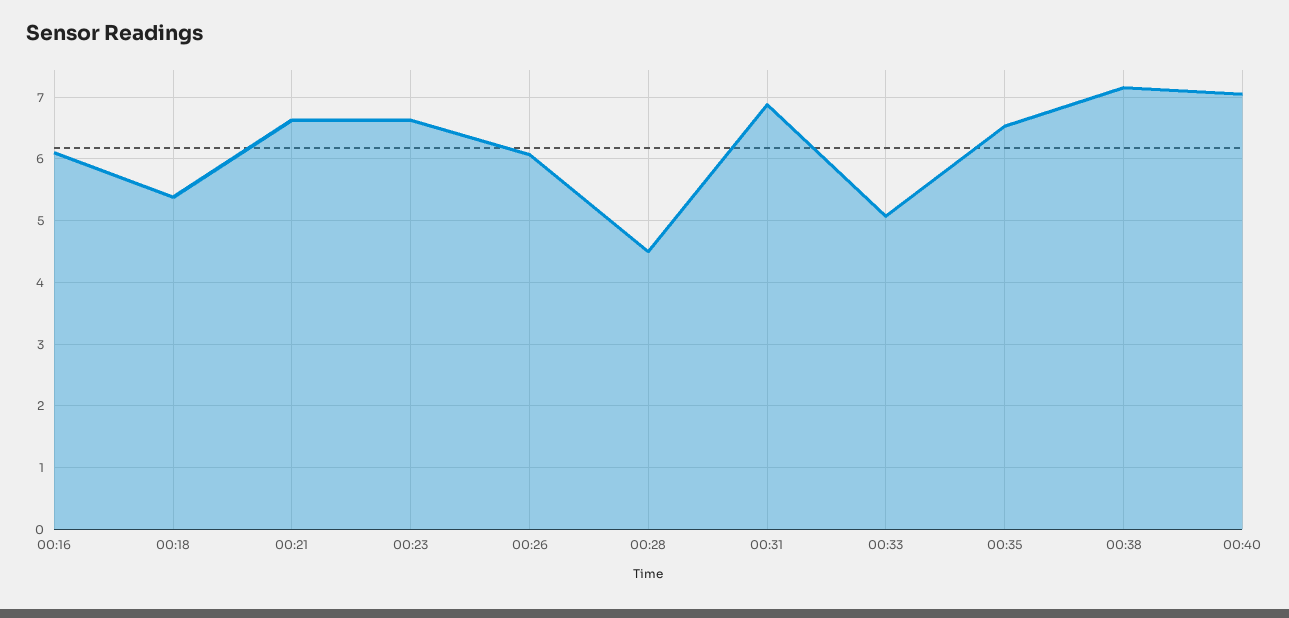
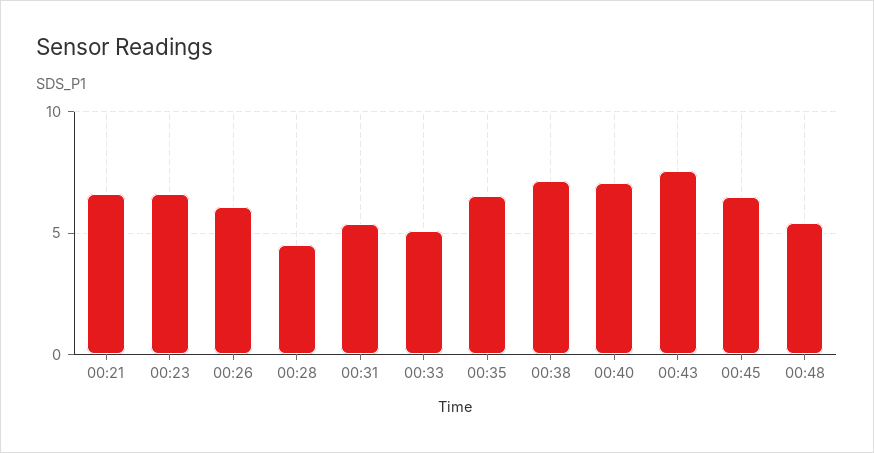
00:16: 6.1 -> none
00:18: 5.4 -> none
00:31: 6.9 -> 5.5
00:43: none -> 7.5
00:45: none -> 6.5
00:48: none -> 5.5

